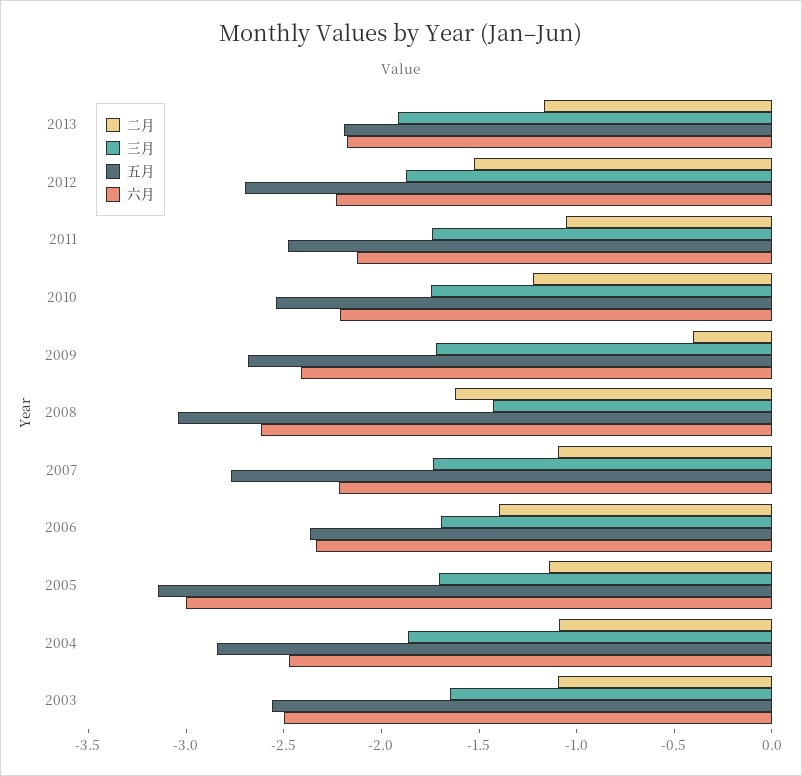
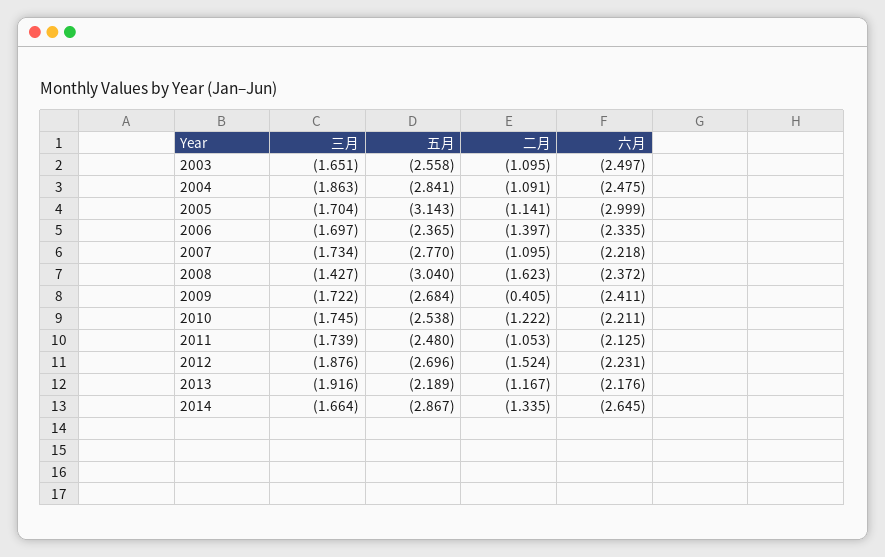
六月, 2008: -2.6 -> -2.372
三月, 2014: none -> -1.664
五月, 2014: none -> -2.867
二月, 2014: none -> -1.335
六月, 2014: none -> -2.645

